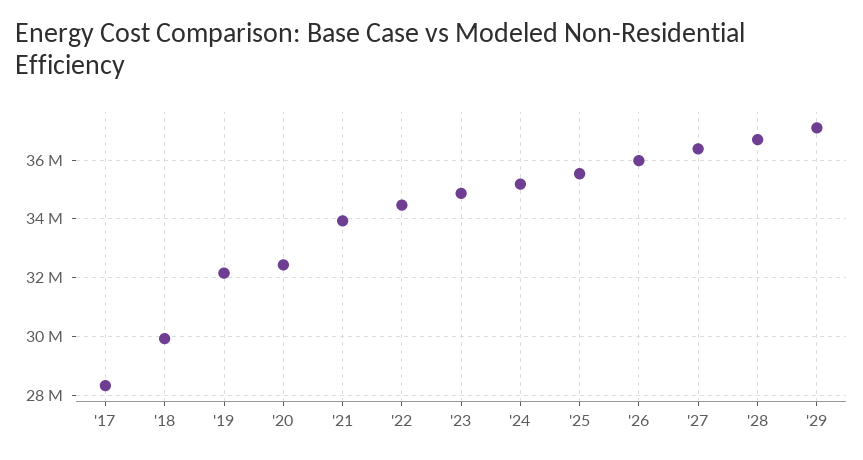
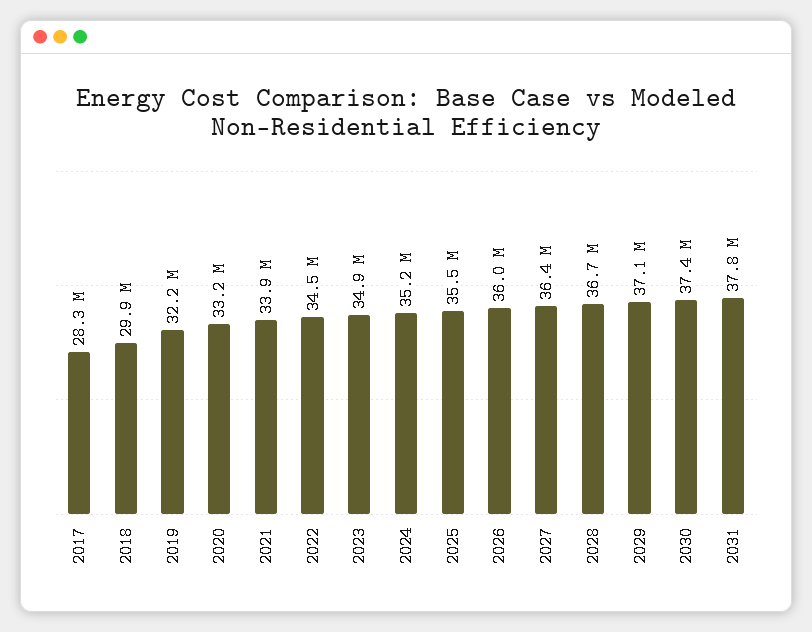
'20: 32500000 -> 33200000
2030: none -> 37400000
2031: none -> 37800000

